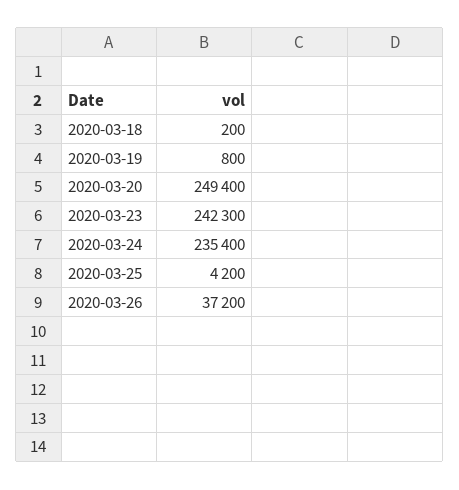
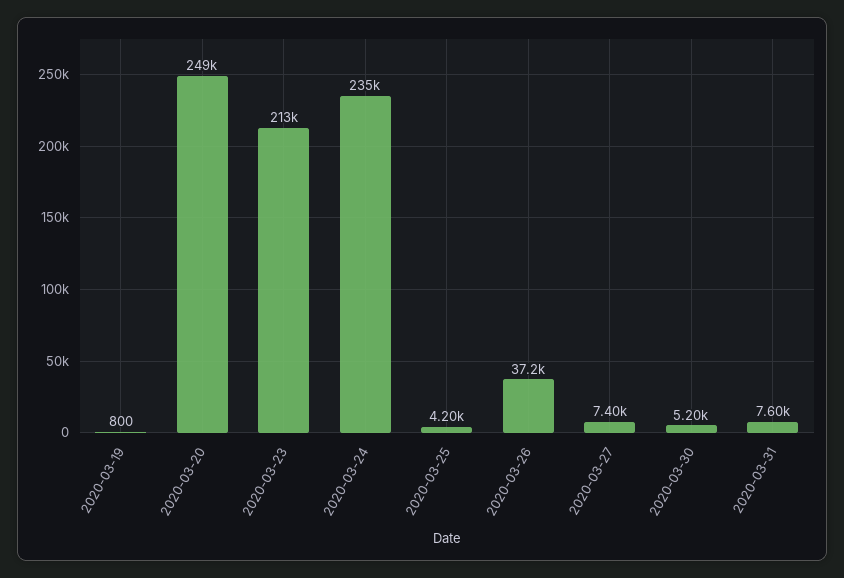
2020-03-18: 200 -> none
2020-03-23: 242300 -> 213000
2020-03-27: none -> 7400
2020-03-30: none -> 5200
2020-03-31: none -> 7600

